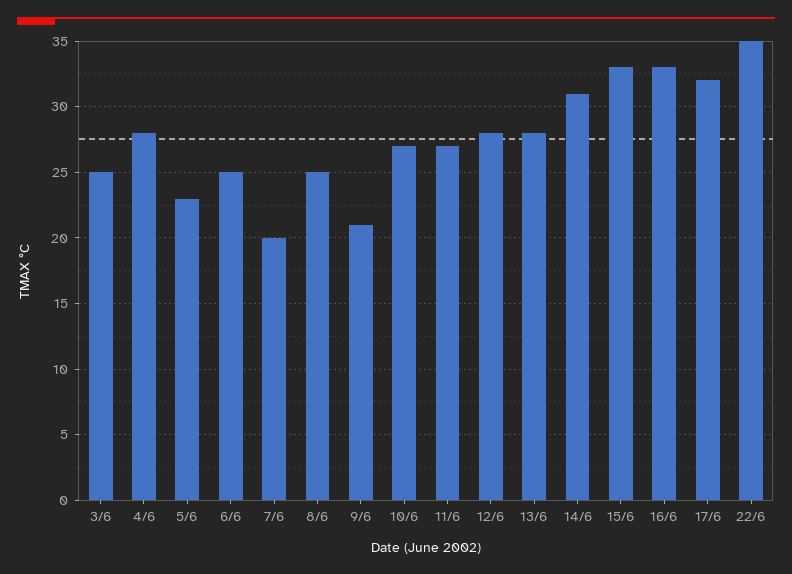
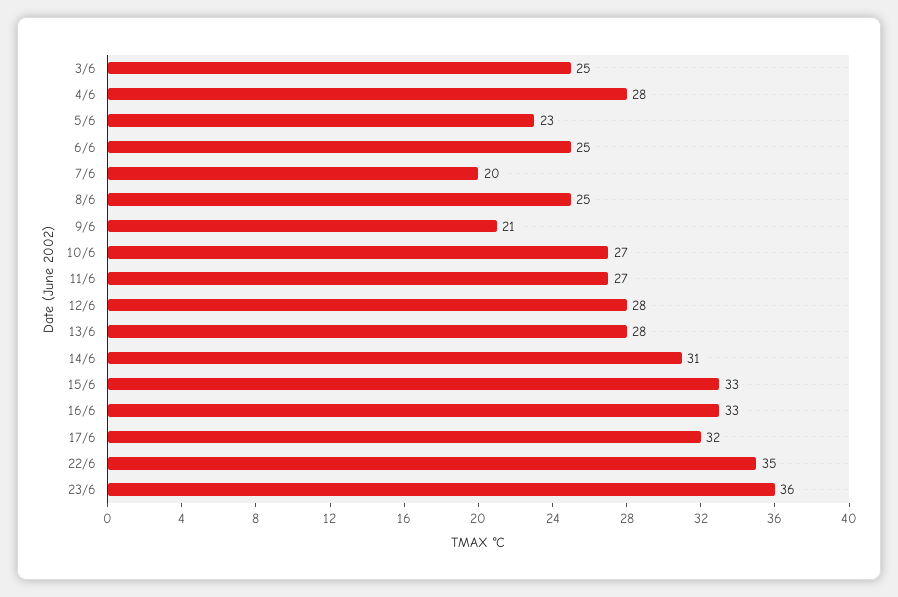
23/6: none -> 36

